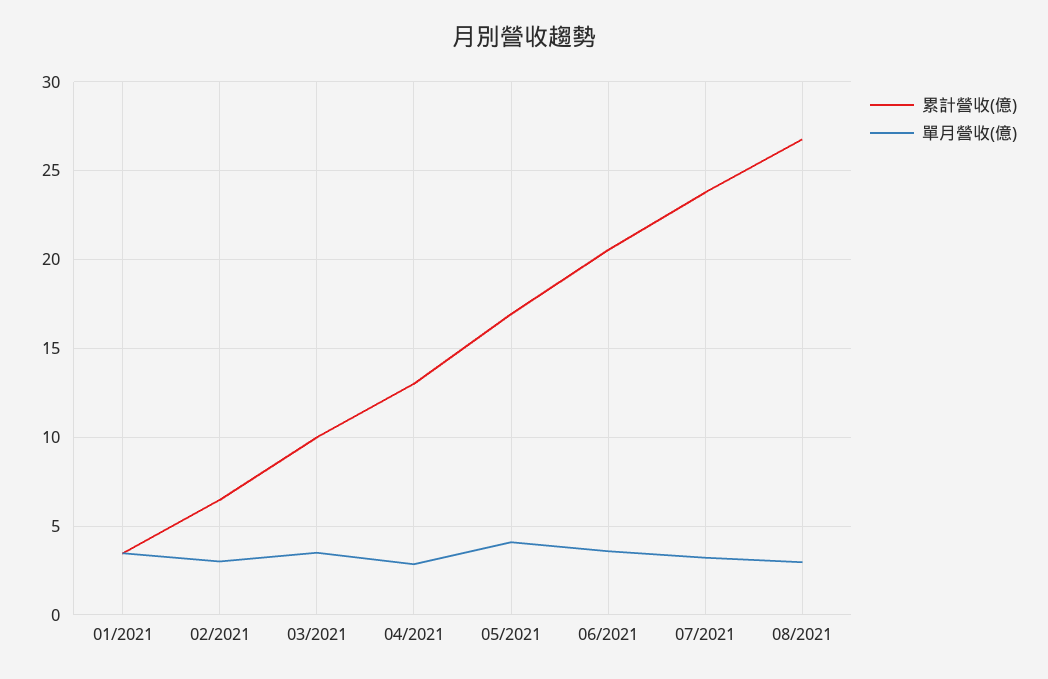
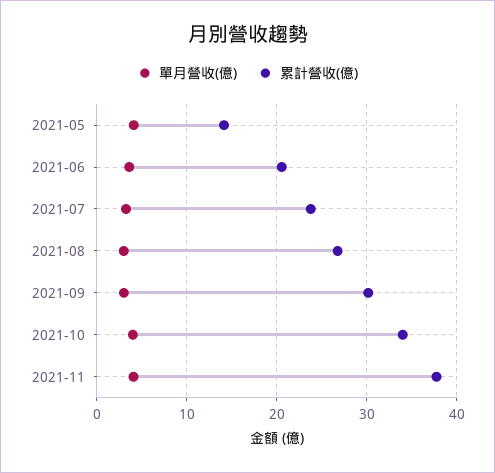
累計營收(億), 01/2021: 3.5 -> none
單月營收(億), 01/2021: 3.5 -> none
累計營收(億), 02/2021: 6.5 -> none
單月營收(億), 02/2021: 3 -> none
累計營收(億), 03/2021: 10 -> none
單月營收(億), 03/2021: 3.5 -> none
累計營收(億), 04/2021: 13 -> none
單月營收(億), 04/2021: 3 -> none
累計營收(億), 05/2021: 17 -> 14
單月營收(億), 2021-09: none -> 3
累計營收(億), 2021-09: none -> 30
單月營收(億), 2021-10: none -> 4
累計營收(億), 2021-10: none -> 34
單月營收(億), 2021-11: none -> 4
累計營收(億), 2021-11: none -> 38

